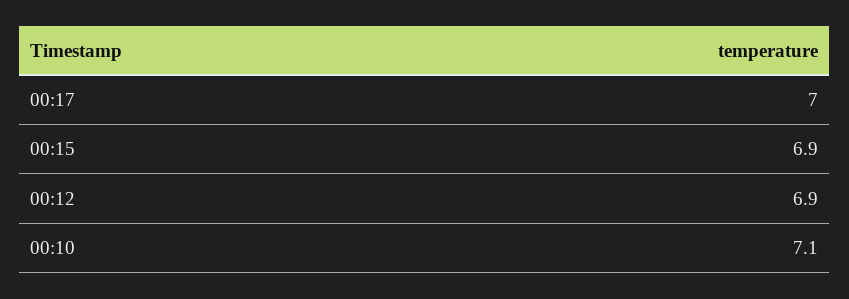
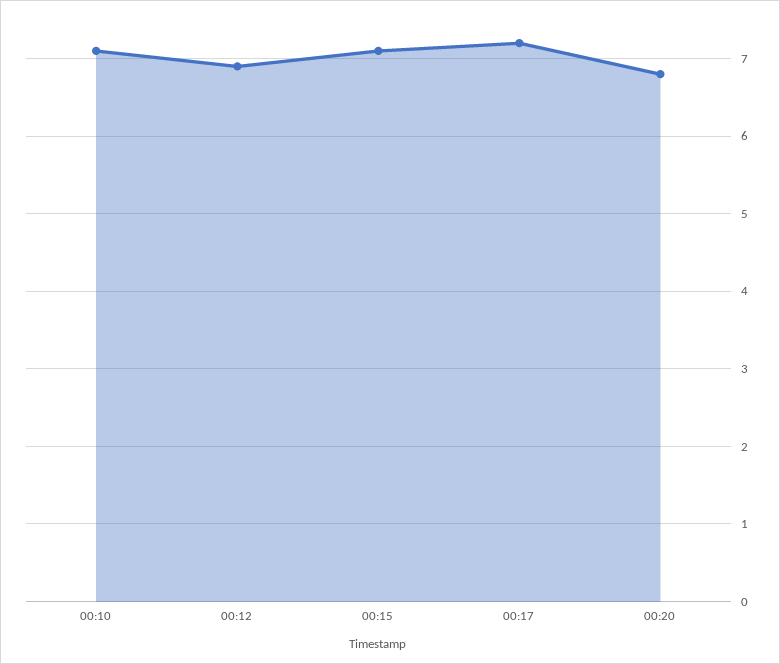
00:17: 7 -> 7.2
00:15: 6.9 -> 7.1
00:20: none -> 6.8

